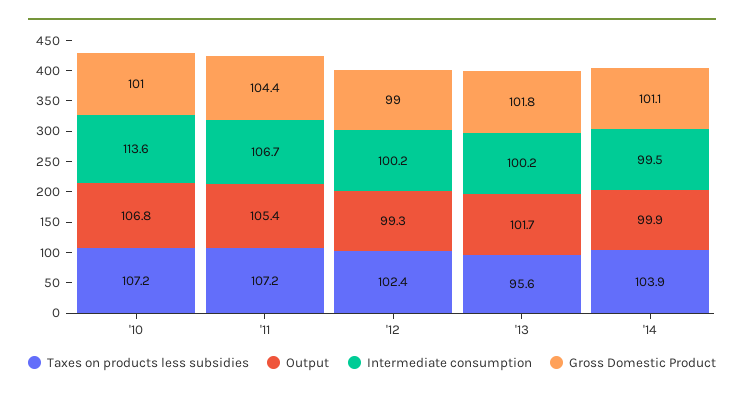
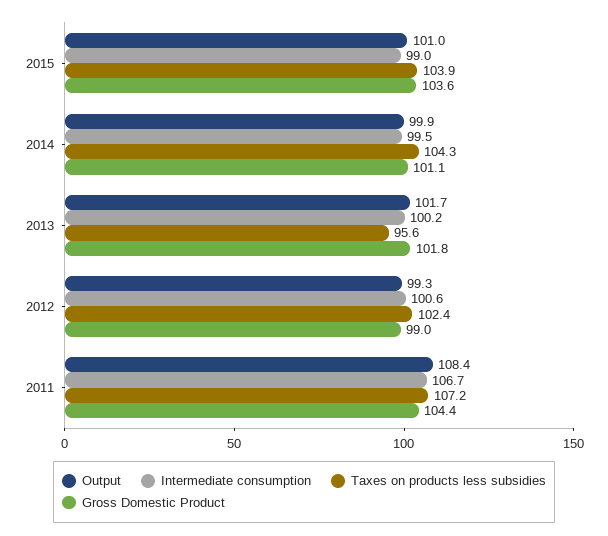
Taxes on products less subsidies, '10: 107.2 -> none
Output, '10: 106.8 -> none
Intermediate consumption, '10: 113.6 -> none
Gross Domestic Product, '10: 101 -> none
Output, '11: 105.4 -> 108.4
Intermediate consumption, '12: 100.2 -> 100.6
Taxes on products less subsidies, '14: 103.9 -> 104.3
Output, 2015: none -> 101
Intermediate consumption, 2015: none -> 99
Taxes on products less subsidies, 2015: none -> 103.9
Gross Domestic Product, 2015: none -> 103.6

